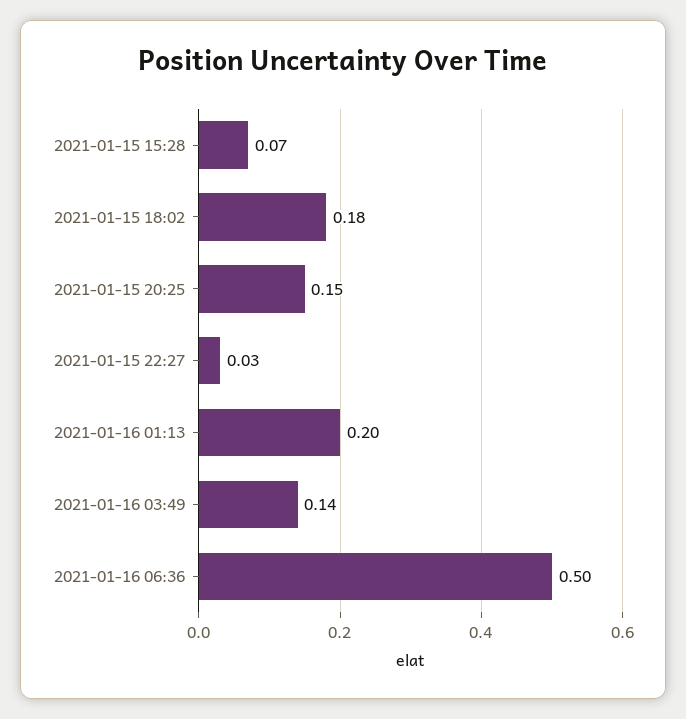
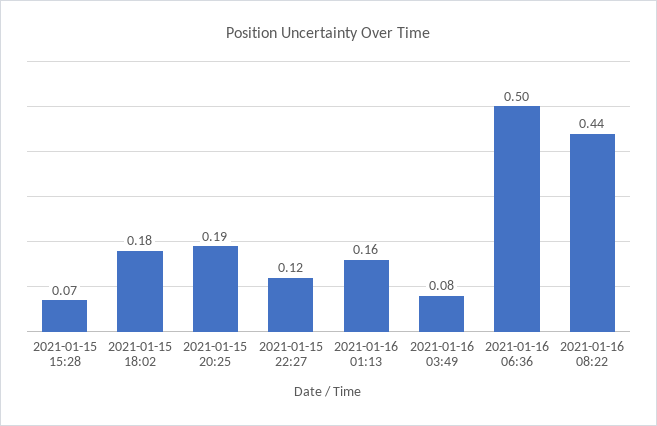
2021-01-15 20:25: 0.15 -> 0.19
2021-01-15 22:27: 0.03 -> 0.12
2021-01-16 01:13: 0.2 -> 0.16
2021-01-16 03:49: 0.14 -> 0.08
2021-01-16 08:22: none -> 0.44

